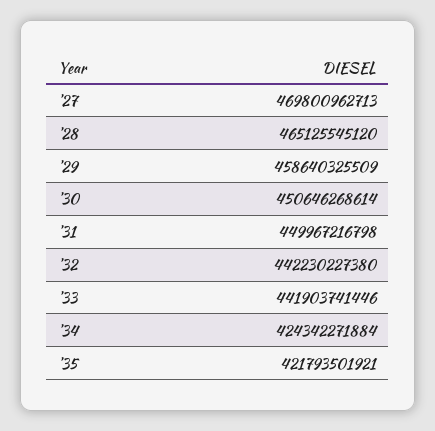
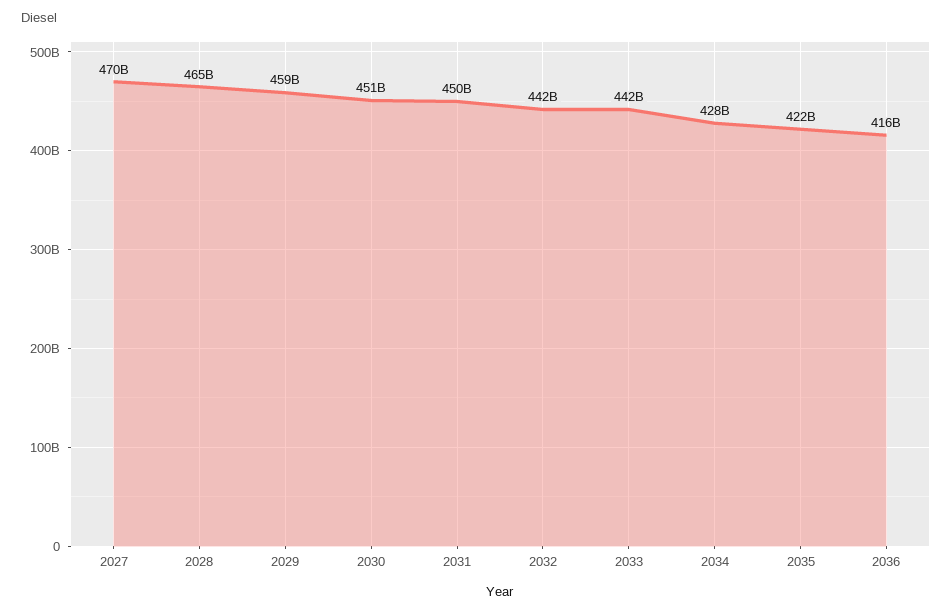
'34: 424342271884 -> 428000000000
2036: none -> 416000000000

